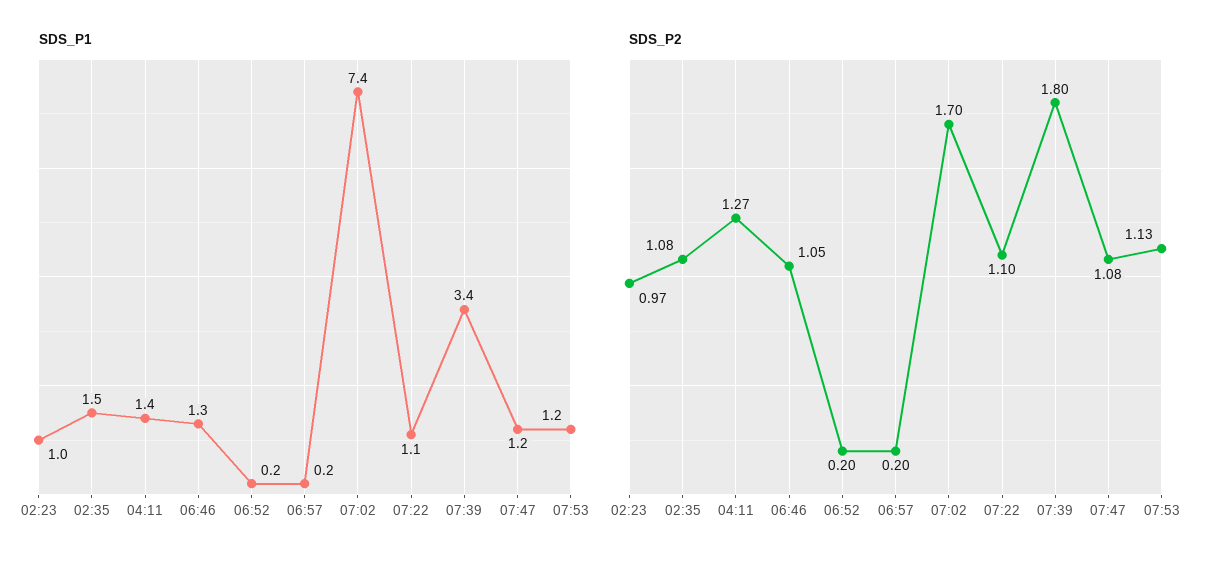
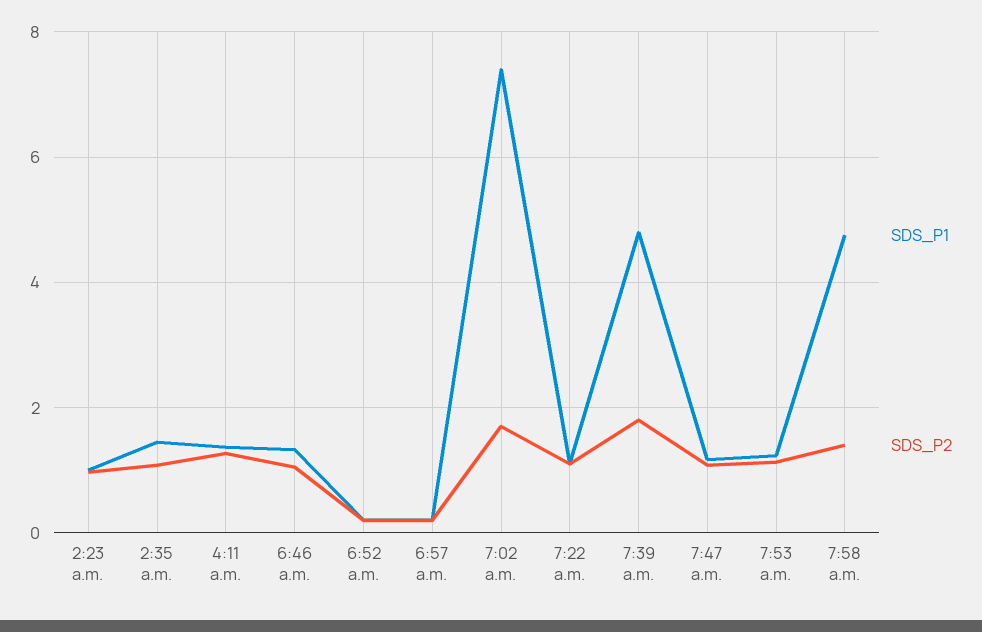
SDS_P1, 07:39: 3.4 -> 4.8
SDS_P1, 7:58 a.m.: none -> 4.8
SDS_P2, 7:58 a.m.: none -> 1.4

